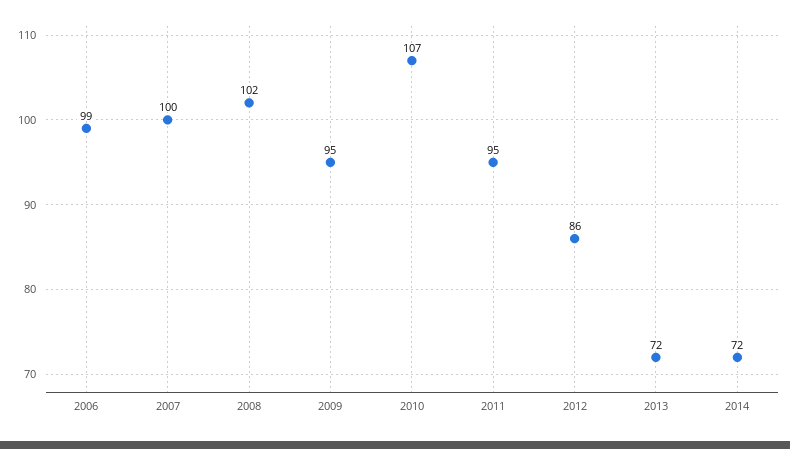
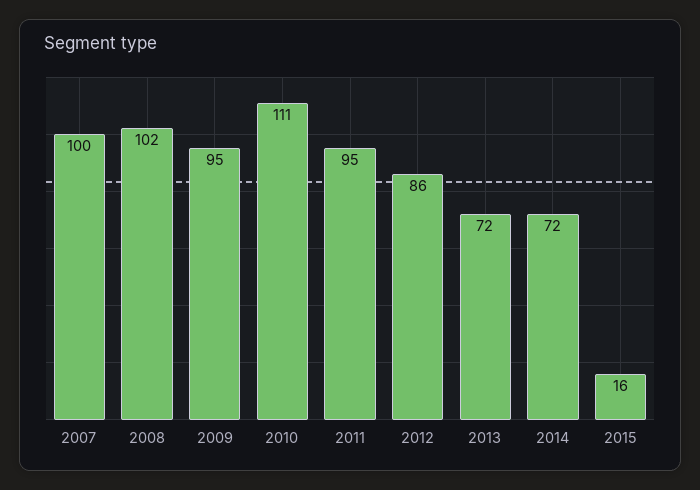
2006: 99 -> none
2010: 107 -> 111
2015: none -> 16

